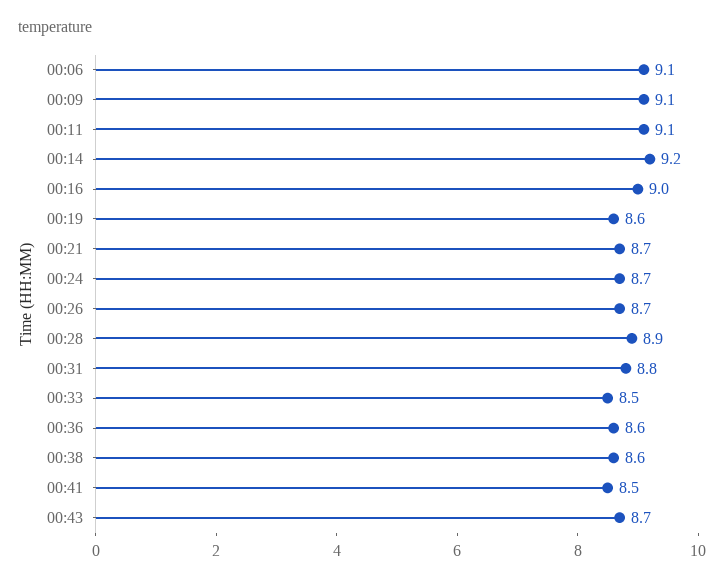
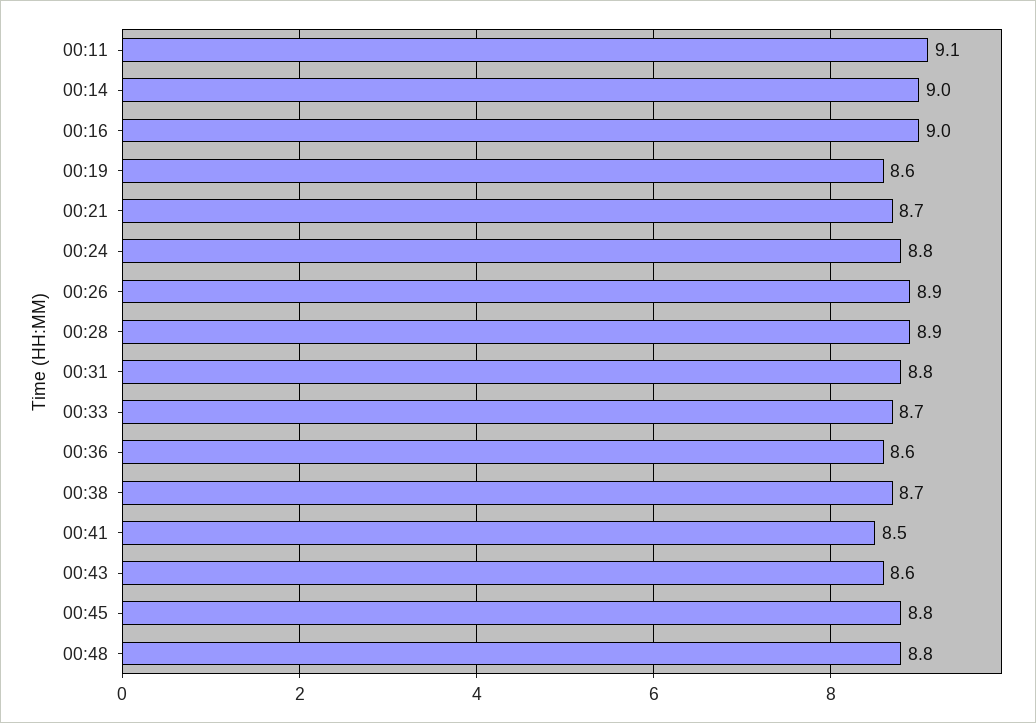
00:06: 9.1 -> none
00:09: 9.1 -> none
00:14: 9.2 -> 9
00:24: 8.7 -> 8.8
00:26: 8.7 -> 8.9
00:33: 8.5 -> 8.7
00:38: 8.6 -> 8.7
00:43: 8.7 -> 8.6
00:45: none -> 8.8
00:48: none -> 8.8

